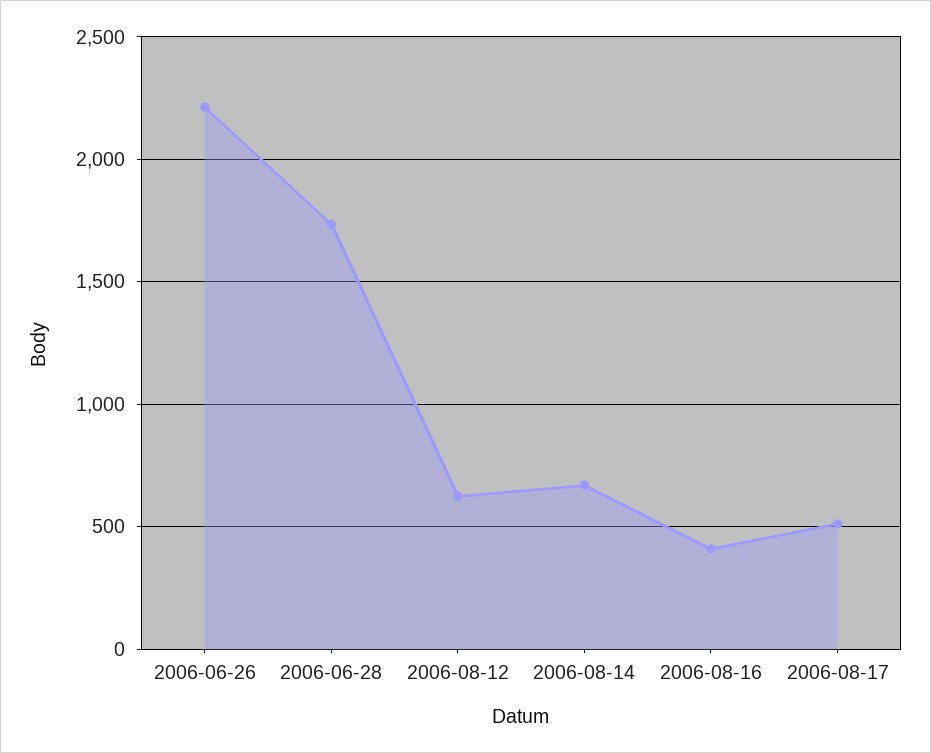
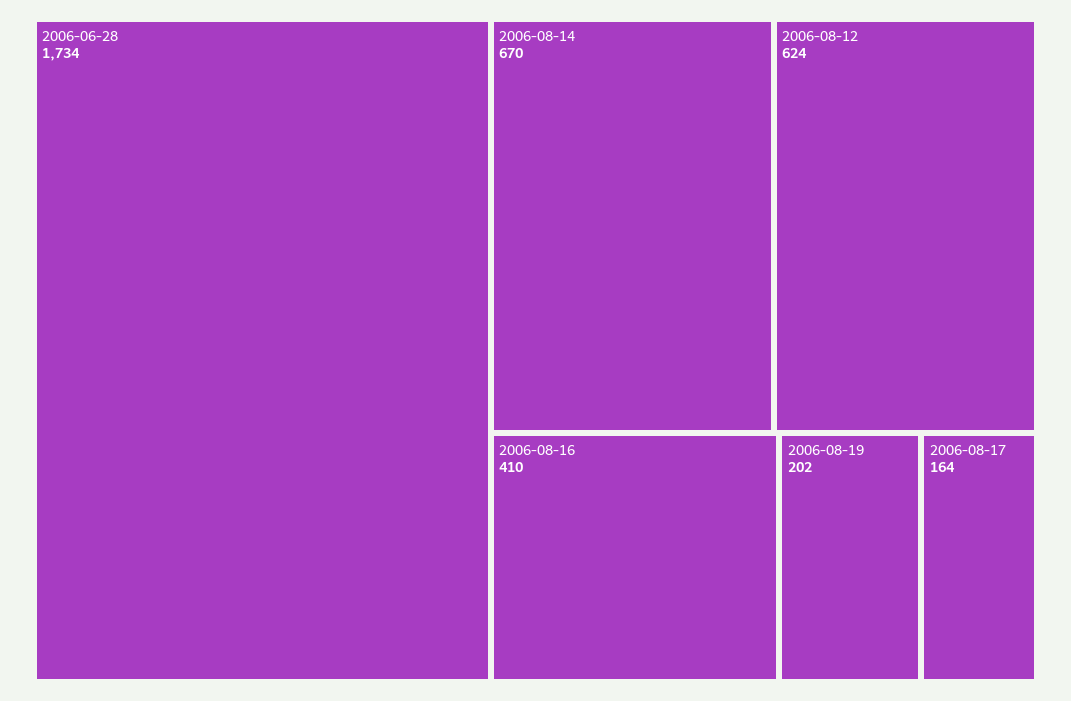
2006-06-26: 2200 -> none
2006-08-17: 500 -> 164
2006-08-19: none -> 202

